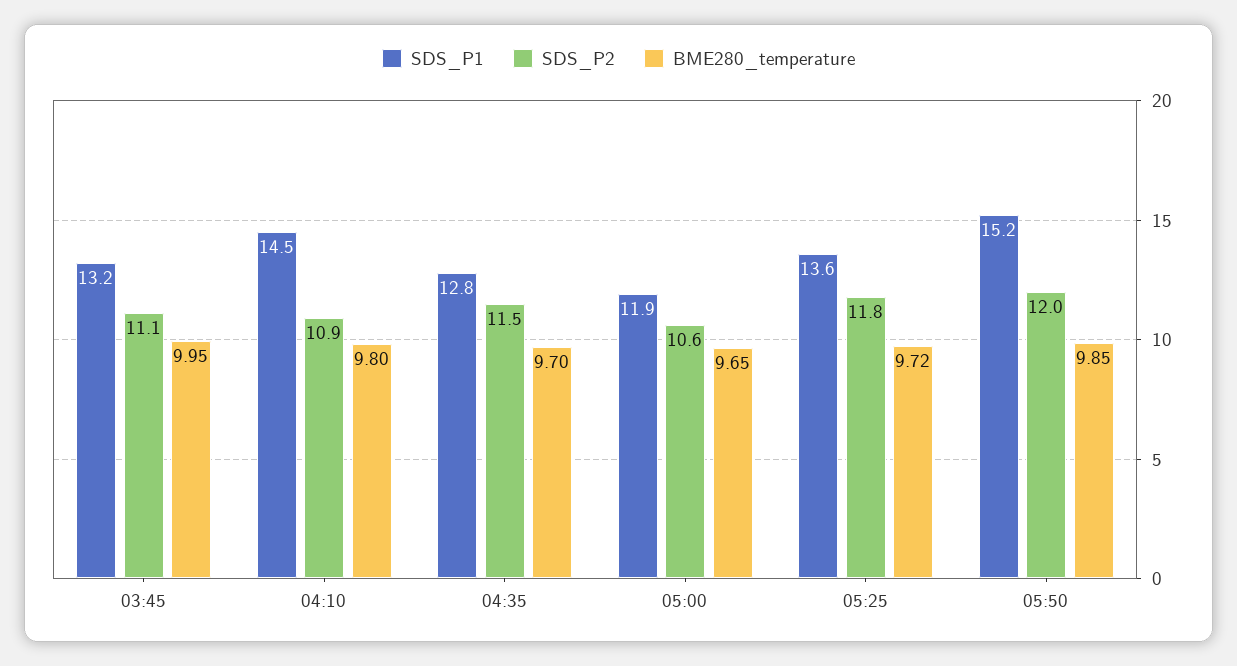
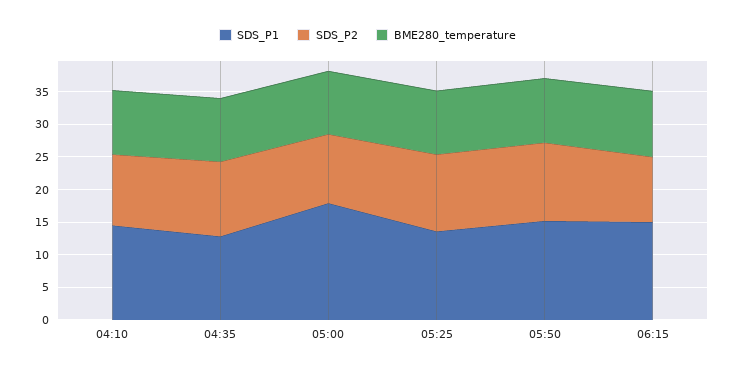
SDS_P1, 03:45: 13.2 -> none
SDS_P2, 03:45: 11.1 -> none
BME280_temperature, 03:45: 9.95 -> none
SDS_P1, 05:00: 11.9 -> 17.5
SDS_P1, 06:15: none -> 15
SDS_P2, 06:15: none -> 10
BME280_temperature, 06:15: none -> 10

